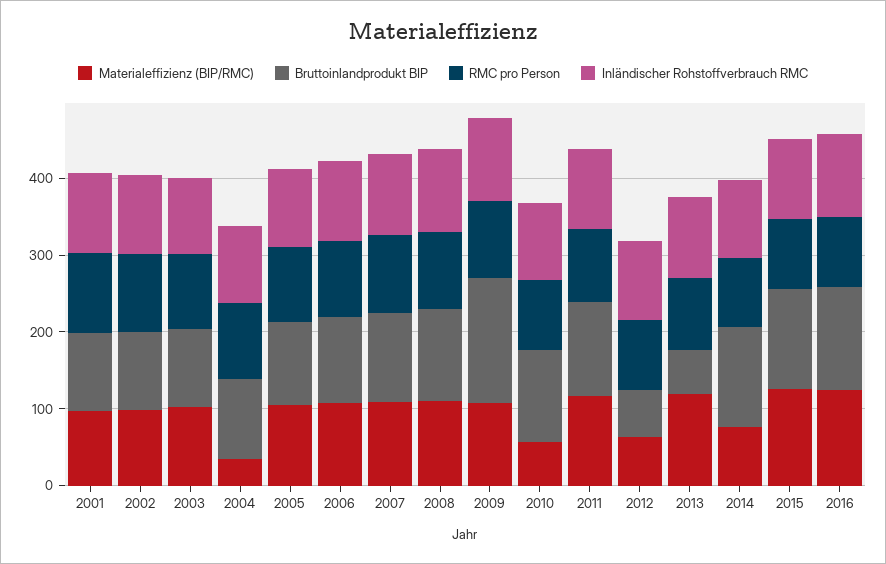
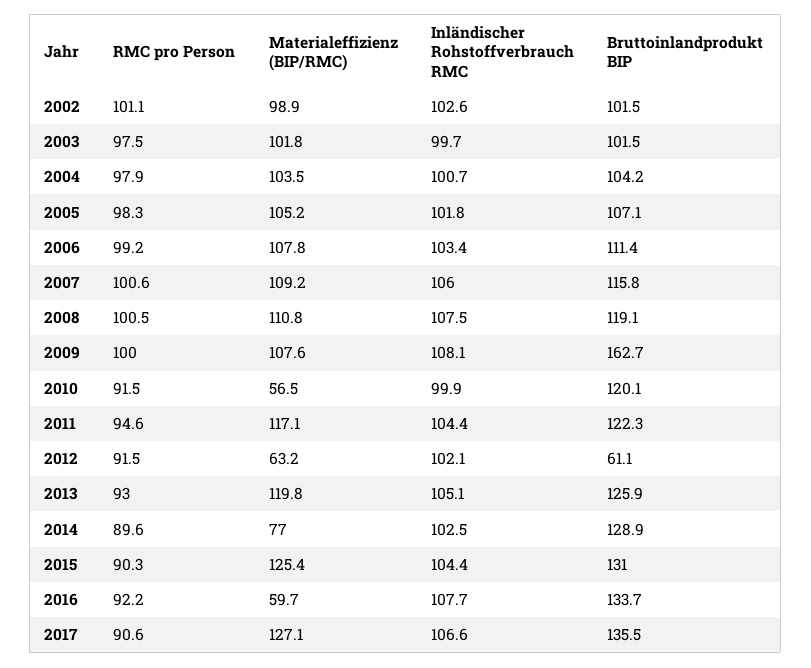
Materialeffizienz (BIP/RMC), 2001: 100 -> none
Bruttoinlandprodukt BIP, 2001: 100 -> none
RMC pro Person, 2001: 100 -> none
Inländischer Rohstoffverbrauch RMC, 2001: 100 -> none
Materialeffizienz (BIP/RMC), 2004: 40 -> 103.5
Bruttoinlandprodukt BIP, 2013: 60 -> 125.9
Materialeffizienz (BIP/RMC), 2016: 120 -> 59.7
RMC pro Person, 2017: none -> 90.6
Materialeffizienz (BIP/RMC), 2017: none -> 127.1
Inländischer Rohstoffverbrauch RMC, 2017: none -> 106.6
Bruttoinlandprodukt BIP, 2017: none -> 135.5

